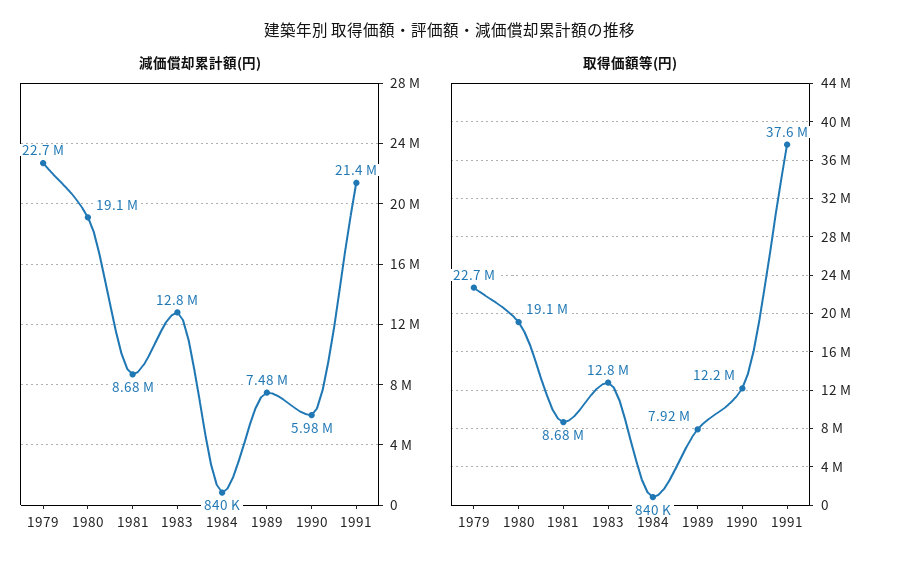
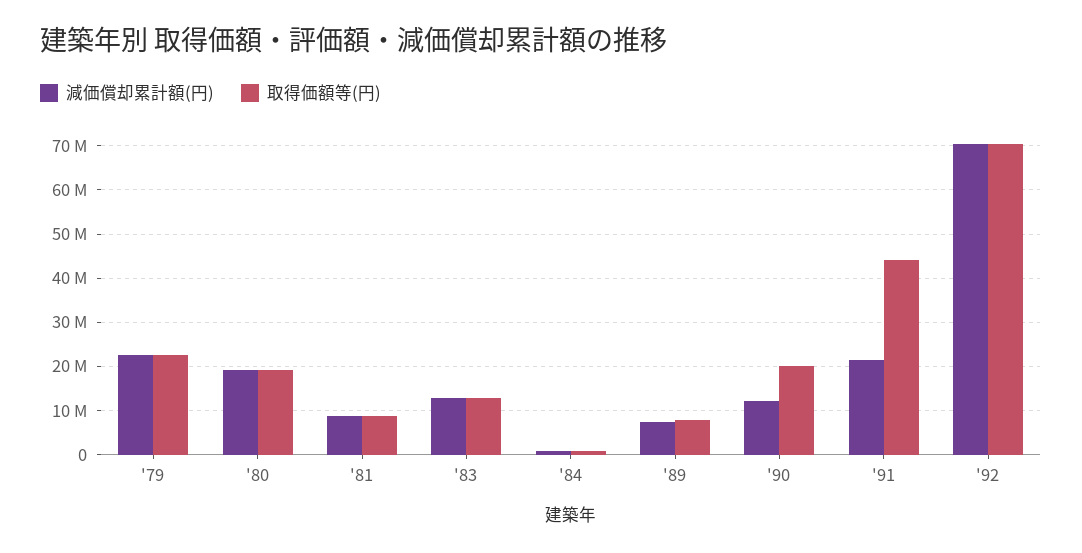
減価償却累計額(円), 1990: 5980000 -> 12000000
取得価額等(円), 1990: 12200000 -> 20000000
取得価額等(円), 1991: 37600000 -> 44000000
減価償却累計額(円), '92: none -> 70000000
取得価額等(円), '92: none -> 70000000

